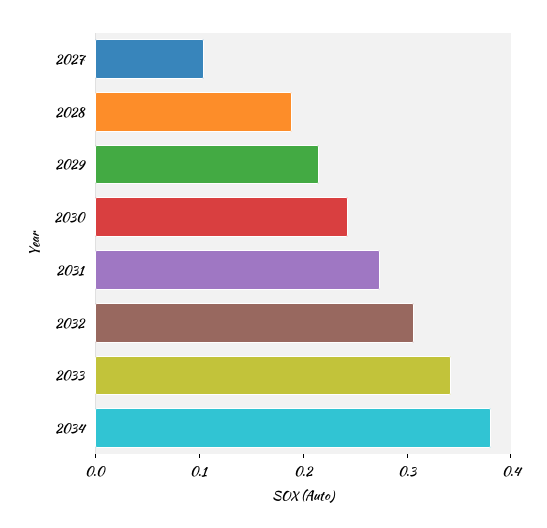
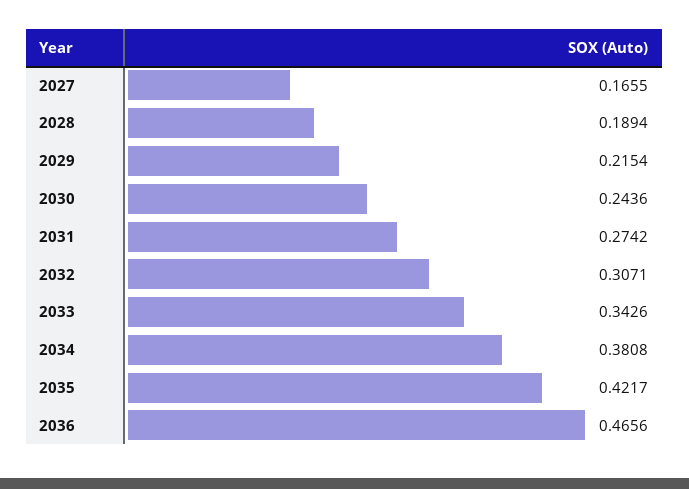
2027: 0.1 -> 0.1655
2035: none -> 0.4217
2036: none -> 0.4656

